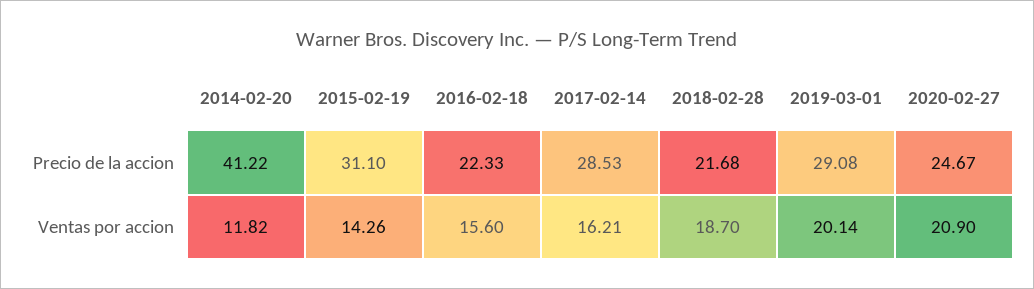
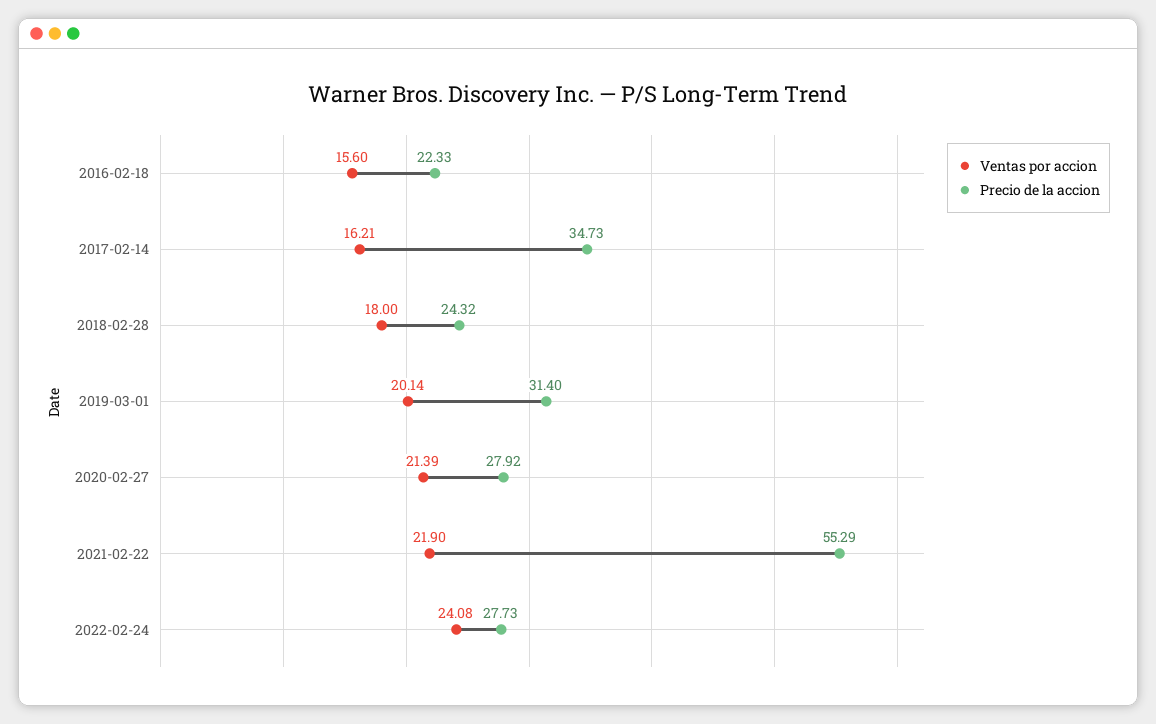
Precio de la accion, 2014-02-20: 41.22 -> none
Precio de la accion, 2015-02-19: 31.1 -> none
Precio de la accion, 2017-02-14: 28.53 -> 34.73
Precio de la accion, 2018-02-28: 21.68 -> 24.32
Precio de la accion, 2019-03-01: 29.08 -> 31.4
Precio de la accion, 2020-02-27: 24.67 -> 27.92
Ventas por accion, 2014-02-20: 11.82 -> none
Ventas por accion, 2015-02-19: 14.26 -> none
Ventas por accion, 2018-02-28: 18.7 -> 18
Ventas por accion, 2020-02-27: 20.9 -> 21.39
Ventas por accion, 2021-02-22: none -> 21.9
Precio de la accion, 2021-02-22: none -> 55.29
Ventas por accion, 2022-02-24: none -> 24.08
Precio de la accion, 2022-02-24: none -> 27.73

